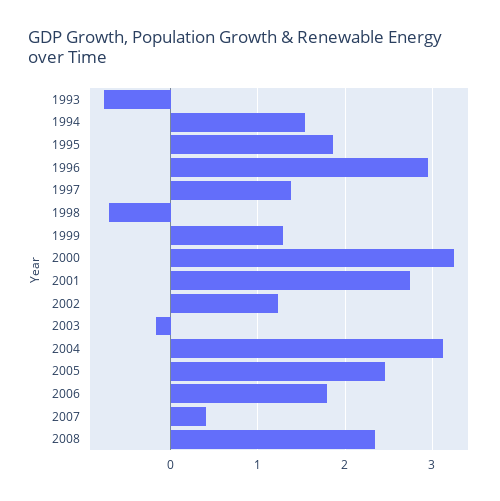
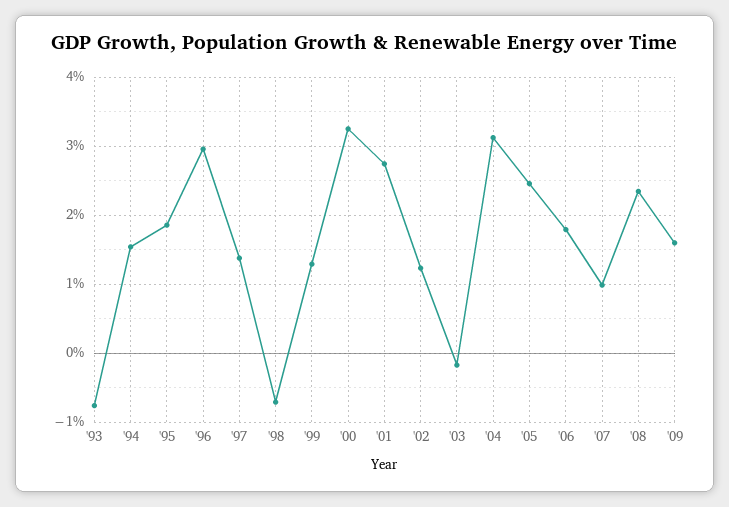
2007: 0.4 -> 1
'09: none -> 1.6

